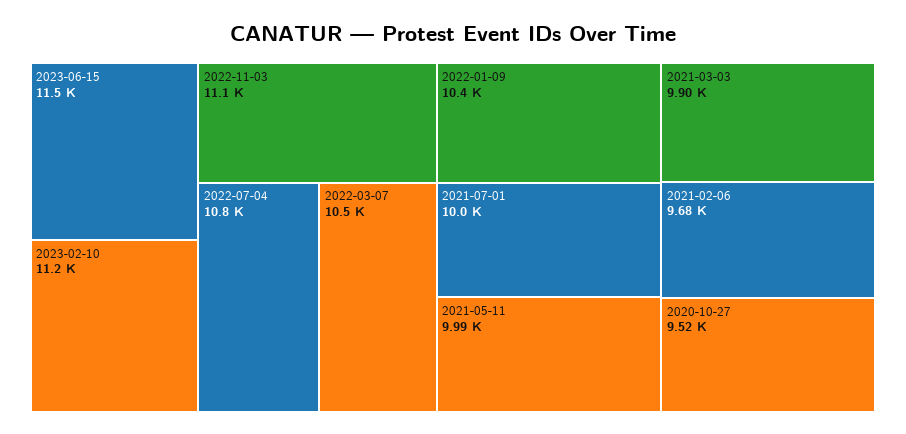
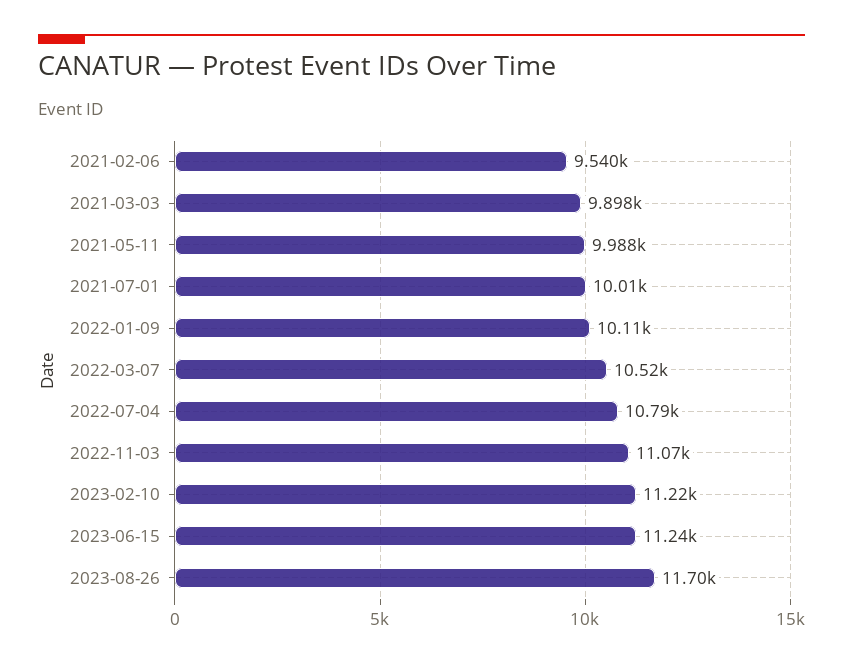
2023-06-15: 11500 -> 11240
2022-01-09: 10400 -> 10110
2021-02-06: 9680 -> 9540
2020-10-27: 9520 -> none
2023-08-26: none -> 11700

